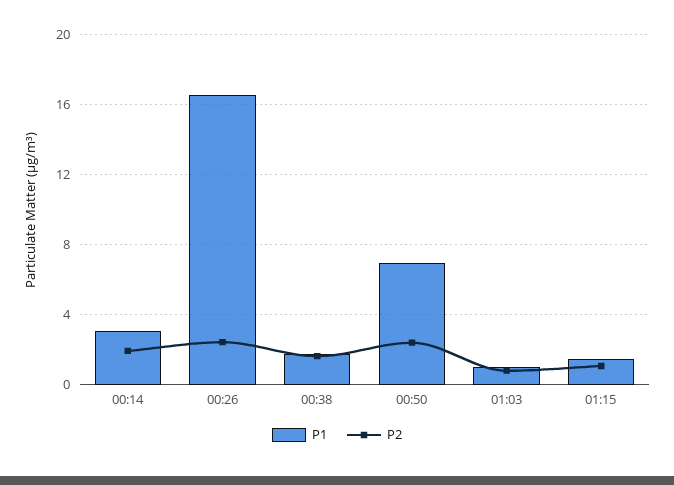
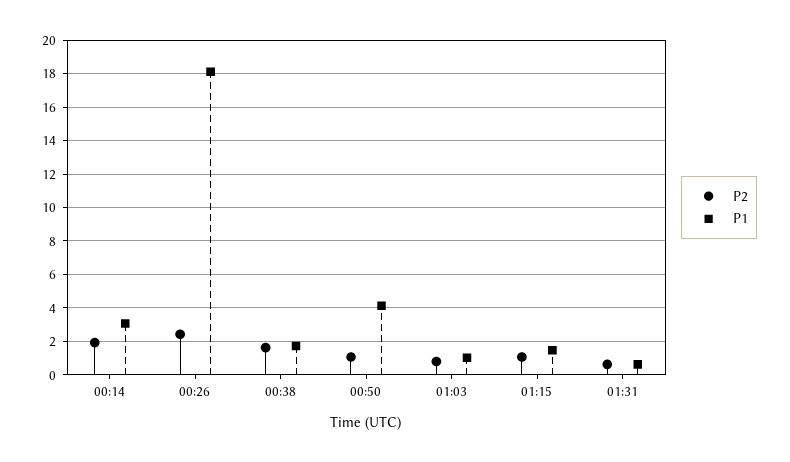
P1, 00:26: 16.5 -> 18
P1, 00:50: 7 -> 4
P2, 00:50: 2.5 -> 1
P2, 01:31: none -> 0.5
P1, 01:31: none -> 0.5

